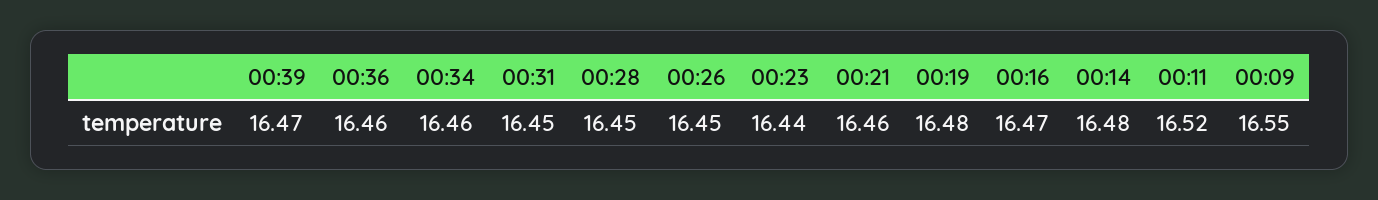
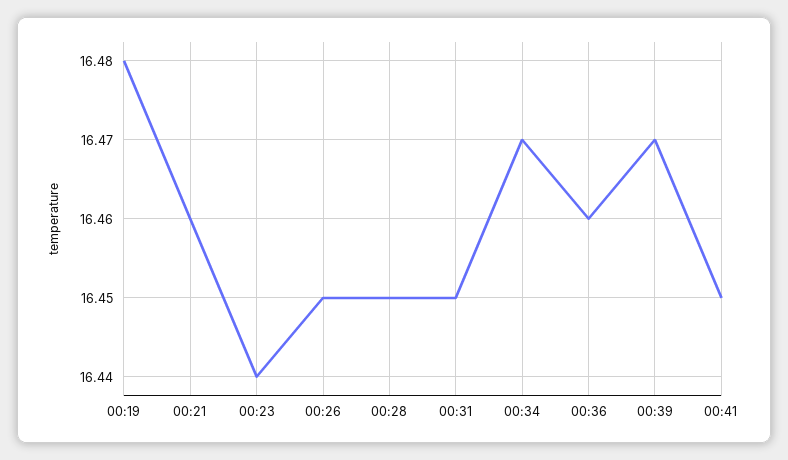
00:34: 16.46 -> 16.47
00:16: 16.47 -> none
00:14: 16.48 -> none
00:11: 16.52 -> none
00:09: 16.55 -> none
00:41: none -> 16.45

